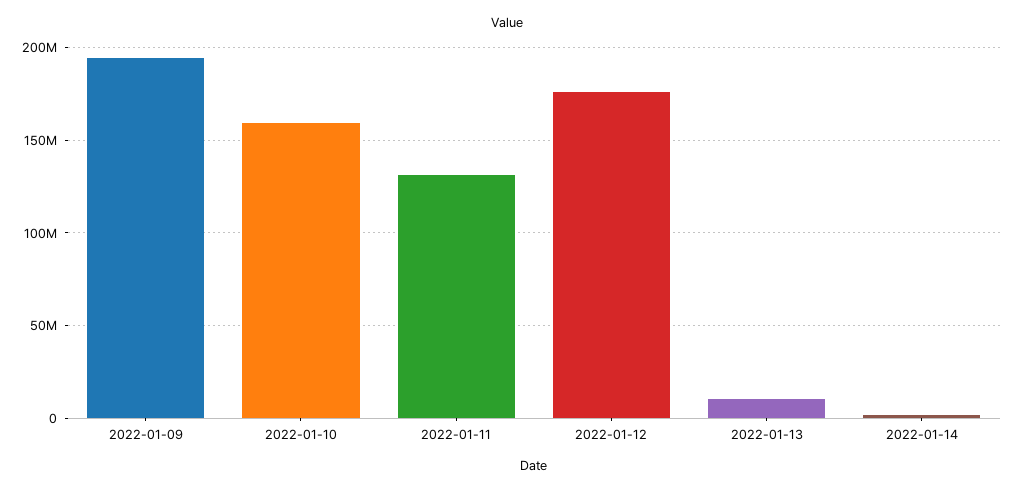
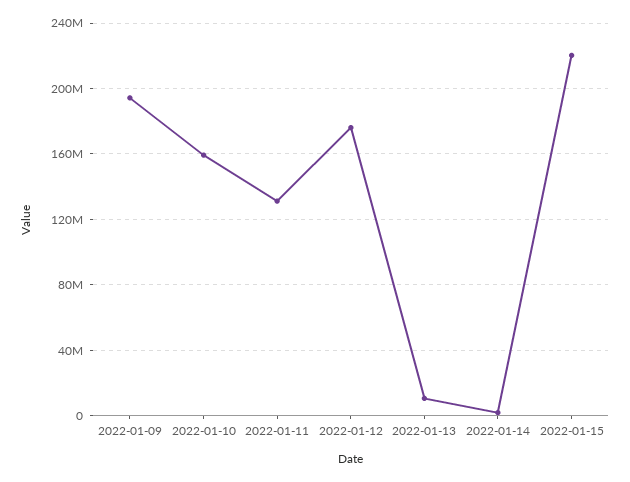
2022-01-15: none -> 220000000

